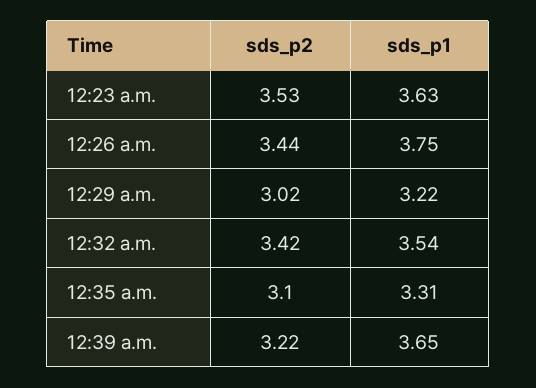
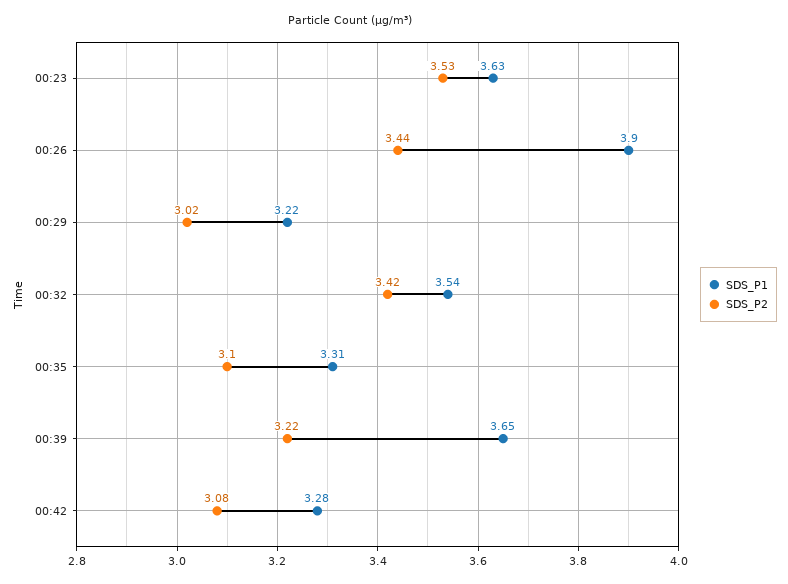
sds_p1, 12:26 a.m.: 3.75 -> 3.9
sds_p1, 00:42: none -> 3.28
sds_p2, 00:42: none -> 3.08

